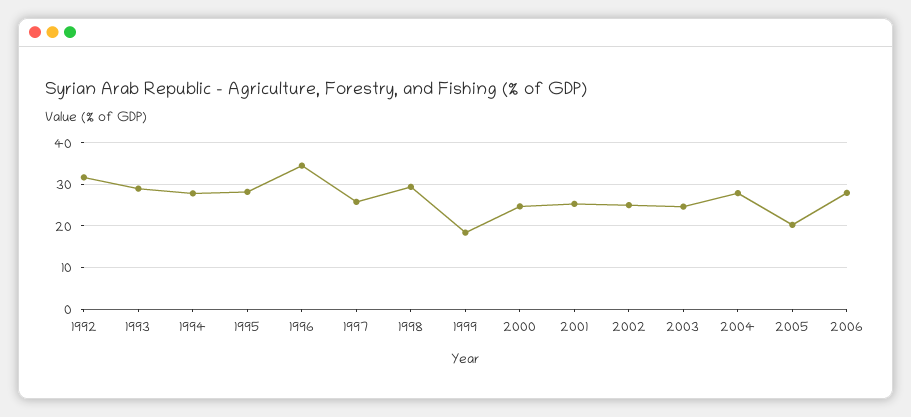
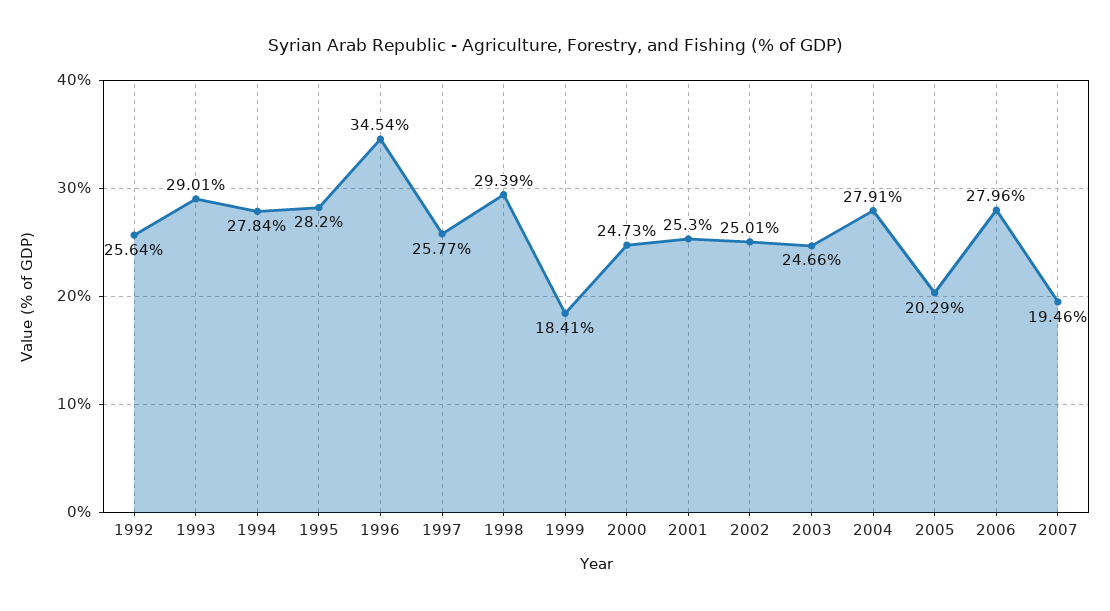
1992: 32 -> 25.64
2007: none -> 19.46

